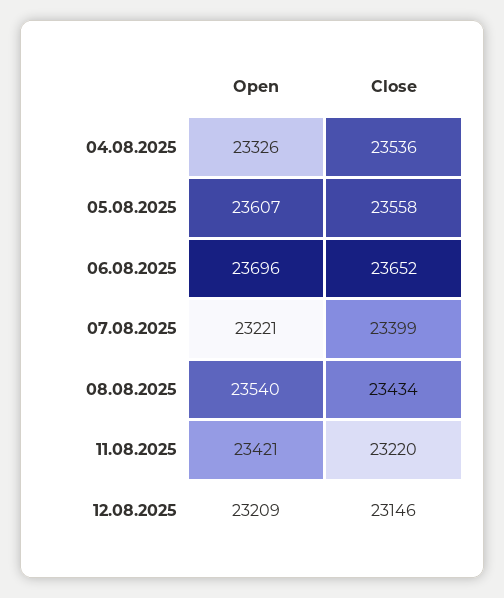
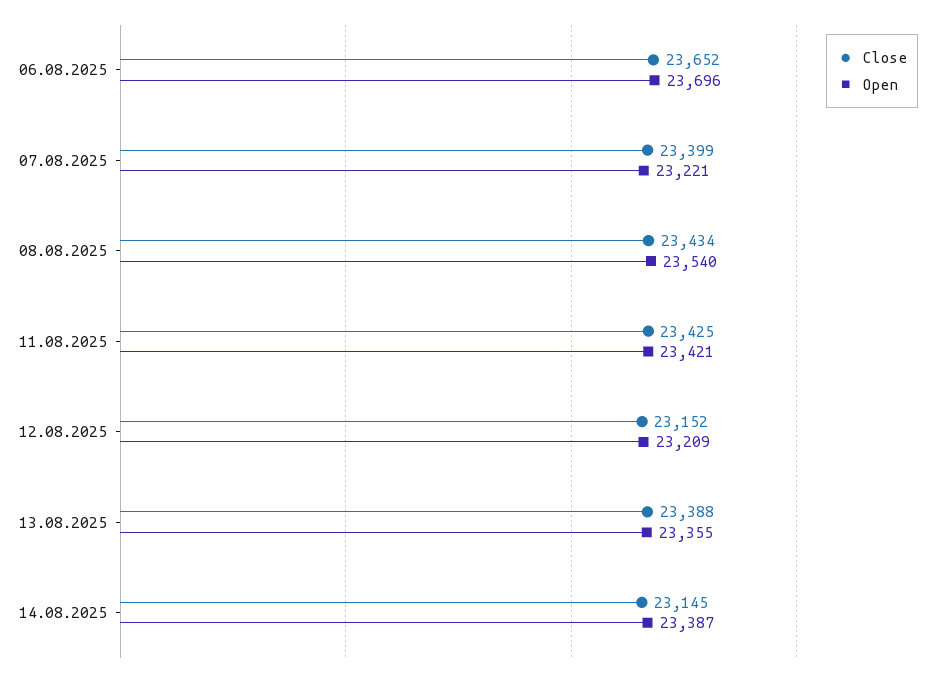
Open, 04.08.2025: 23326 -> none
Close, 04.08.2025: 23536 -> none
Open, 05.08.2025: 23607 -> none
Close, 05.08.2025: 23558 -> none
Close, 11.08.2025: 23220 -> 23425
Close, 12.08.2025: 23146 -> 23152
Close, 13.08.2025: none -> 23388
Open, 13.08.2025: none -> 23355
Close, 14.08.2025: none -> 23145
Open, 14.08.2025: none -> 23387

